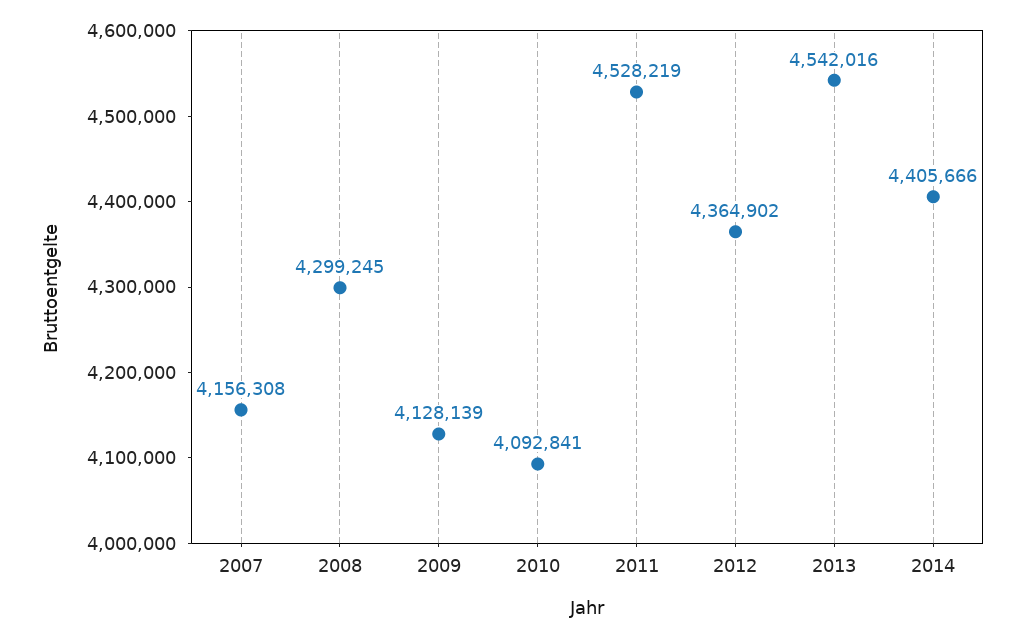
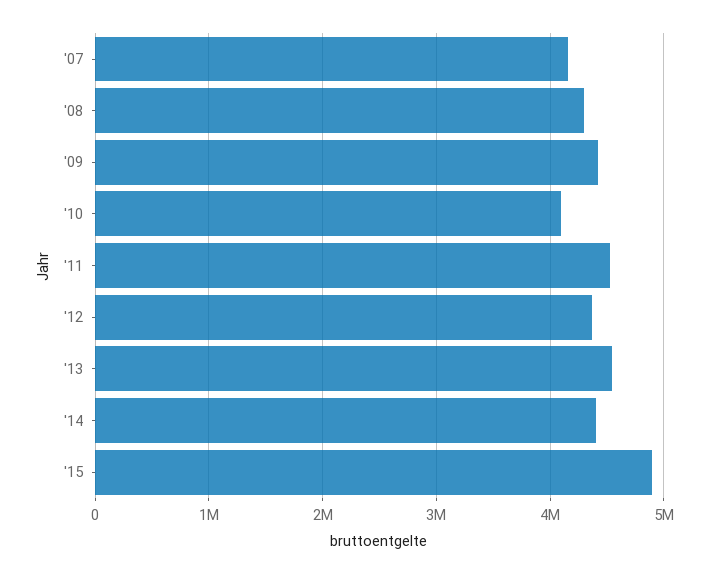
2009: 4128139 -> 4400000
'15: none -> 4900000

